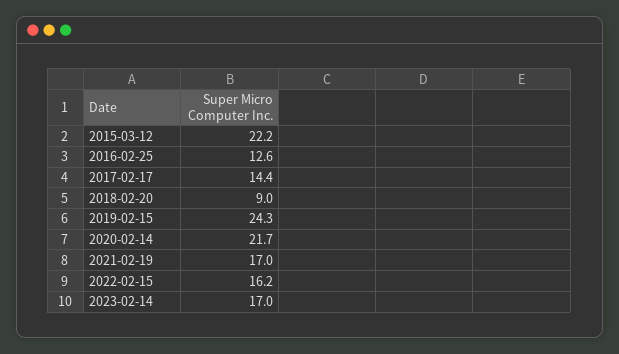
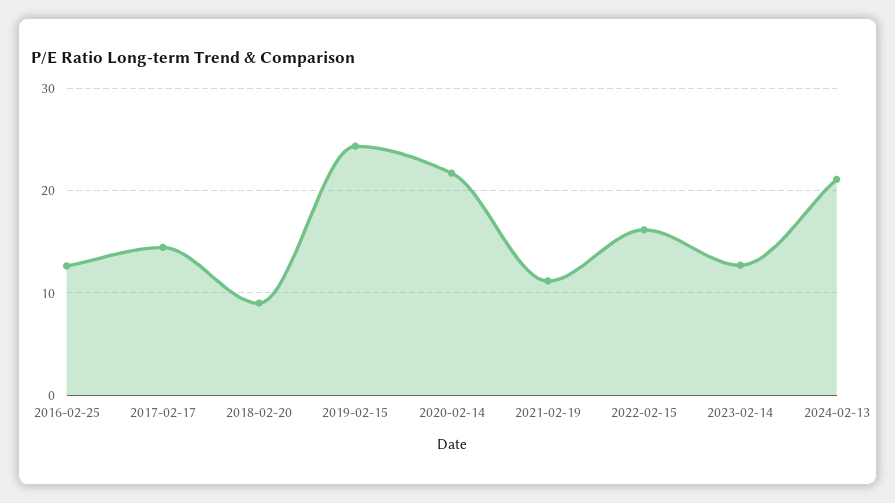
2015-03-12: 22.2 -> none
2021-02-19: 17 -> 11
2023-02-14: 17 -> 13
2024-02-13: none -> 21

